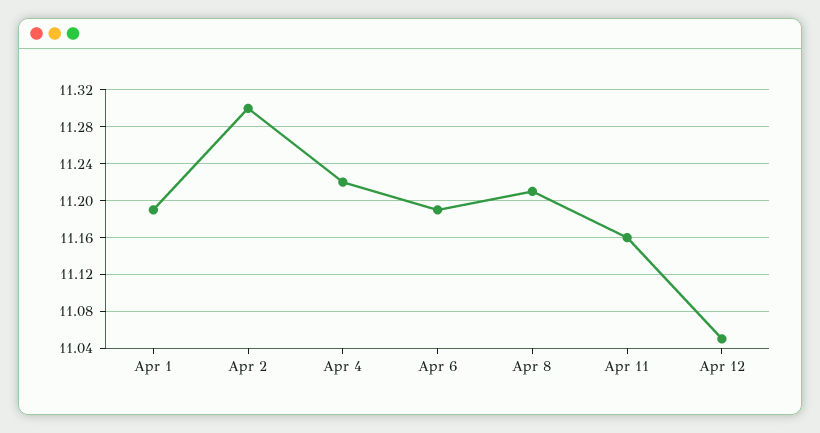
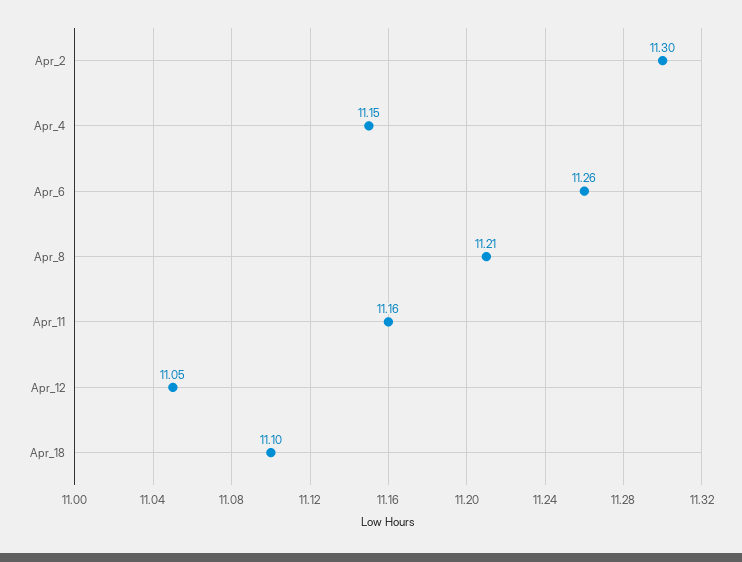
Apr 1: 11.19 -> none
Apr 4: 11.22 -> 11.15
Apr 6: 11.19 -> 11.26
Apr_18: none -> 11.1

